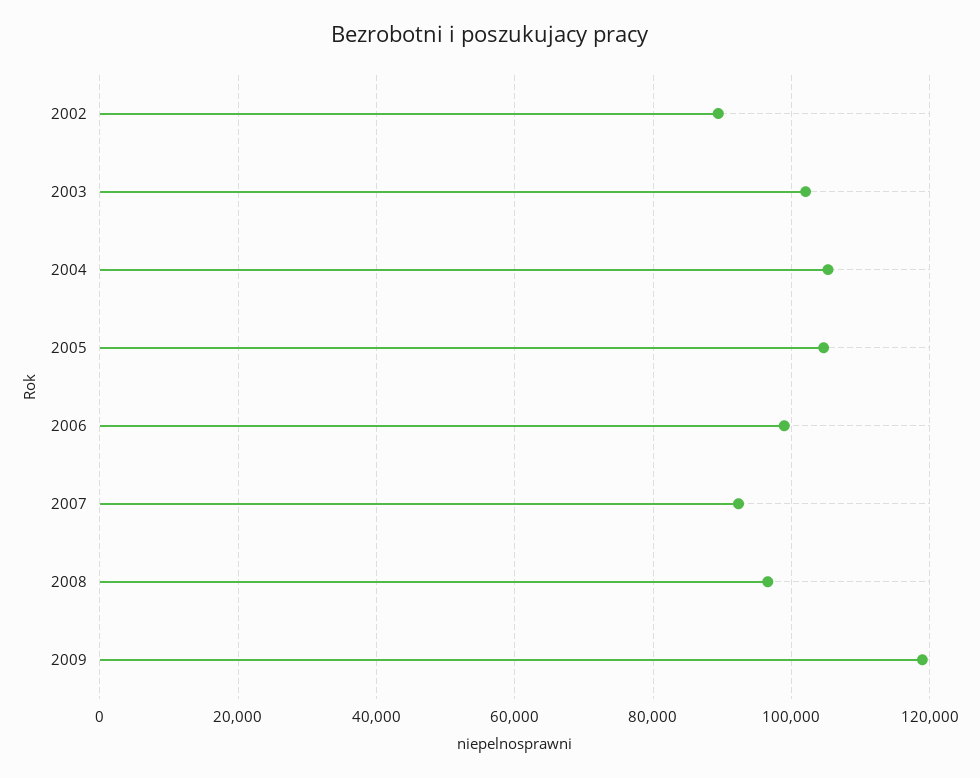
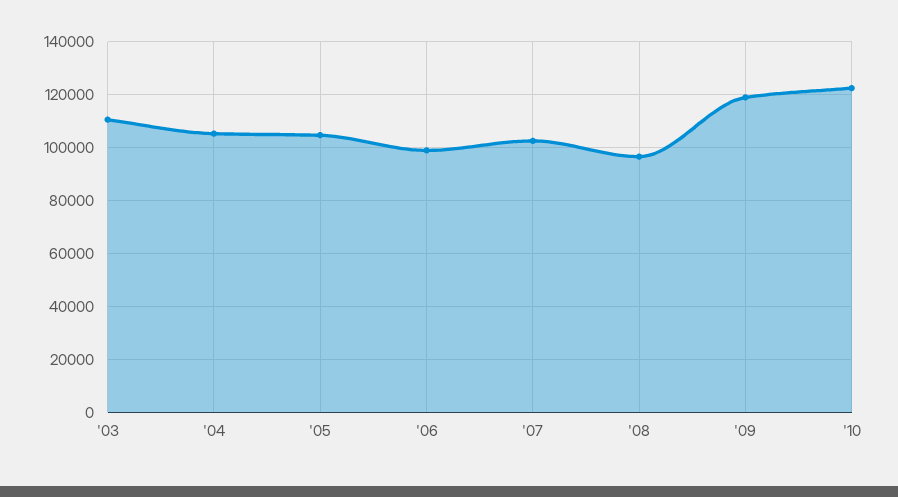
2002: 90000 -> none
2003: 102000 -> 110000
2007: 92000 -> 102500
'10: none -> 122500

